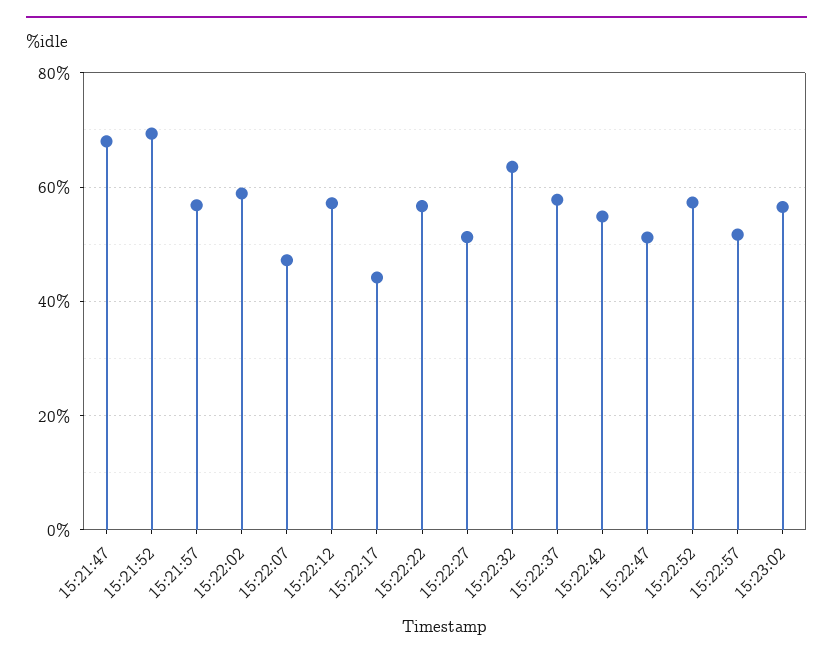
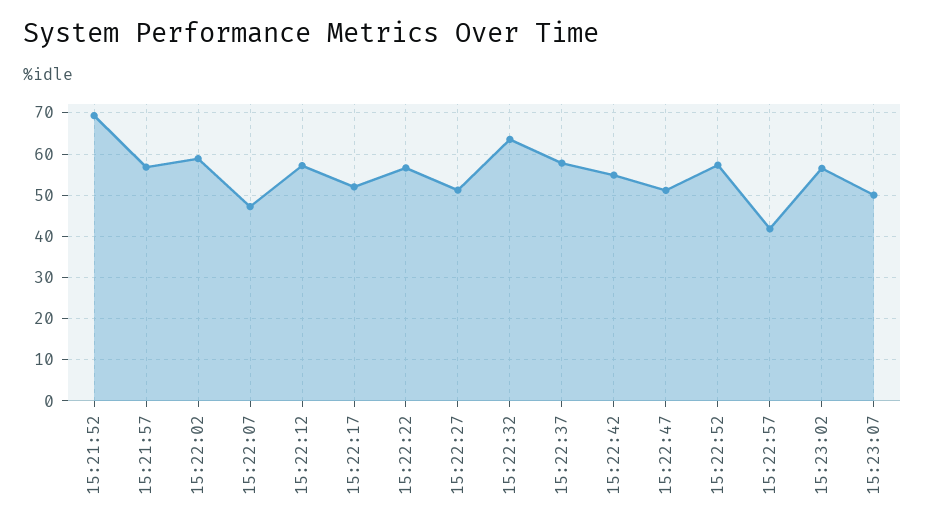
15:21:47: 68 -> none
15:22:17: 44 -> 52
15:22:57: 52 -> 42
15:23:07: none -> 50

